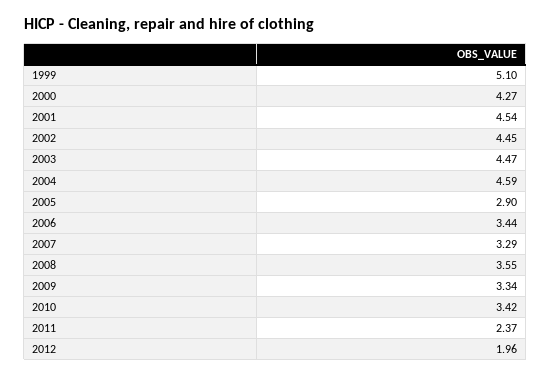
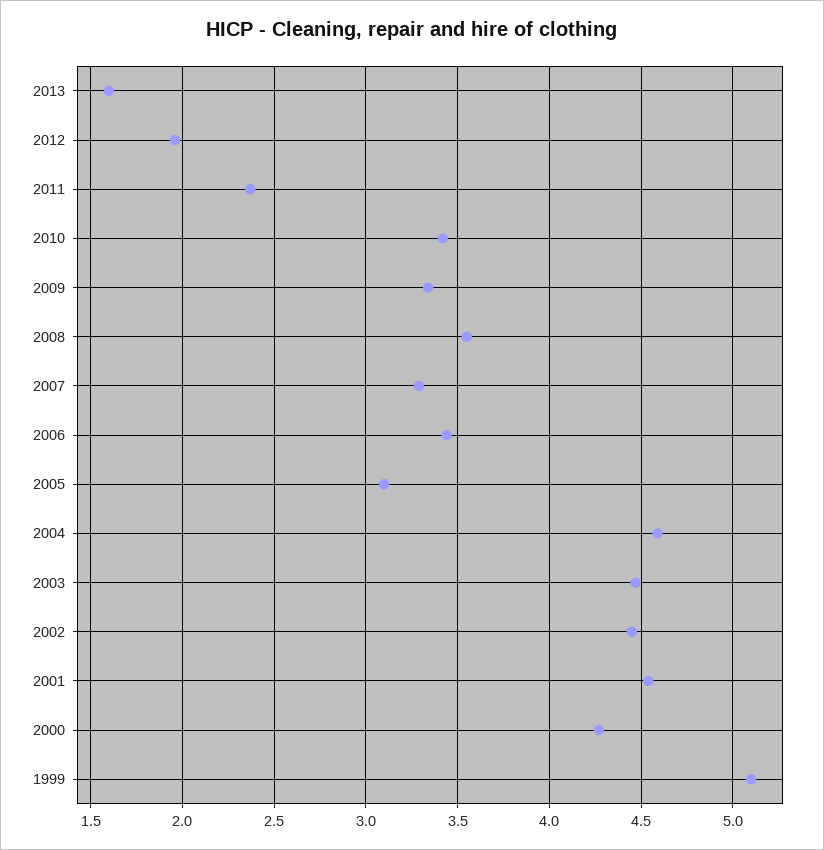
2005: 2.9 -> 3.1
2013: none -> 1.6

